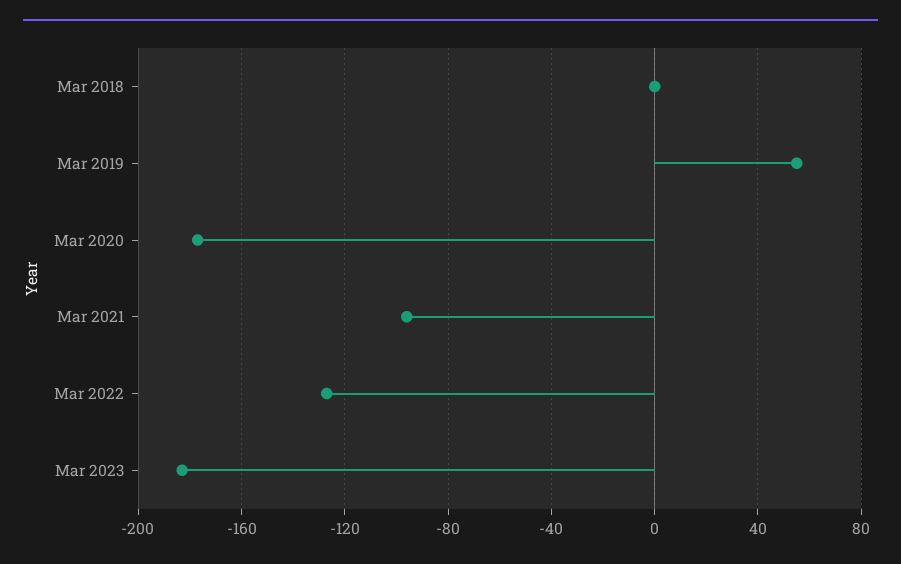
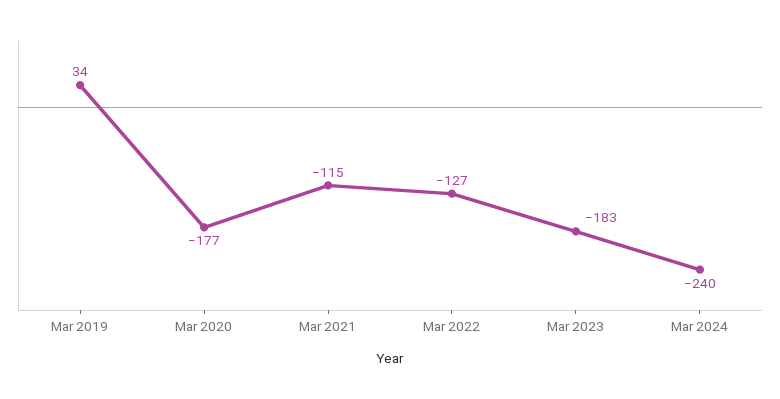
Mar 2018: 0 -> none
Mar 2019: 55 -> 34
Mar 2021: -95 -> -115
Mar 2024: none -> -240

